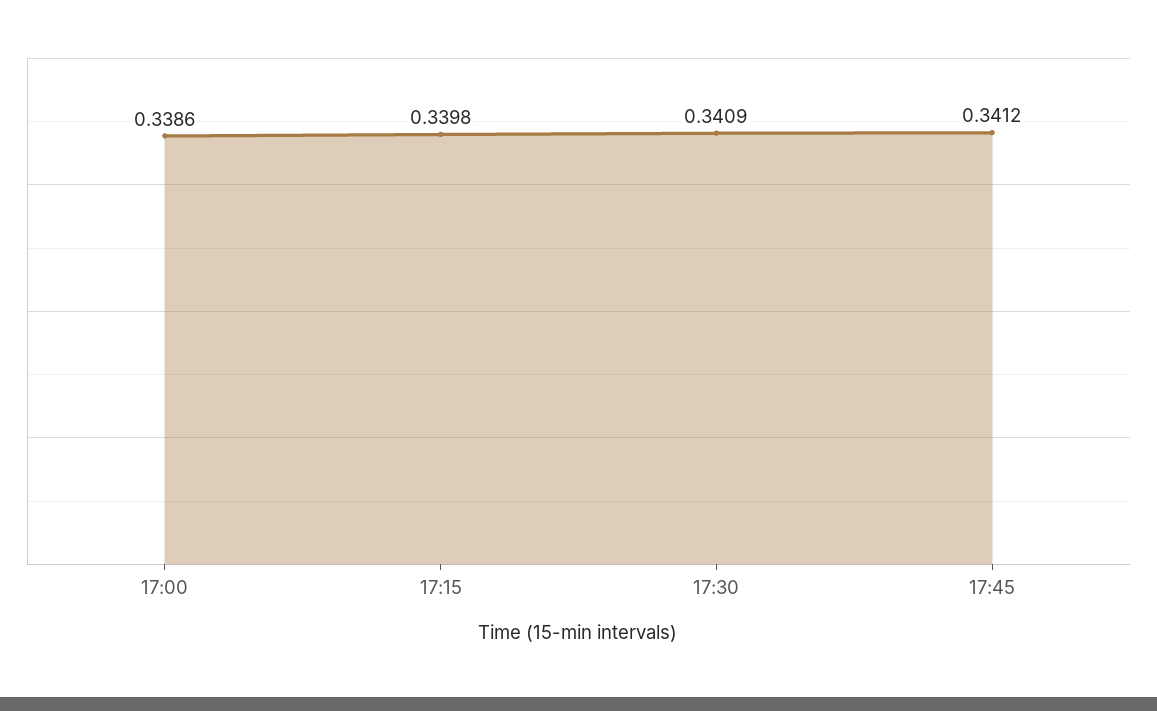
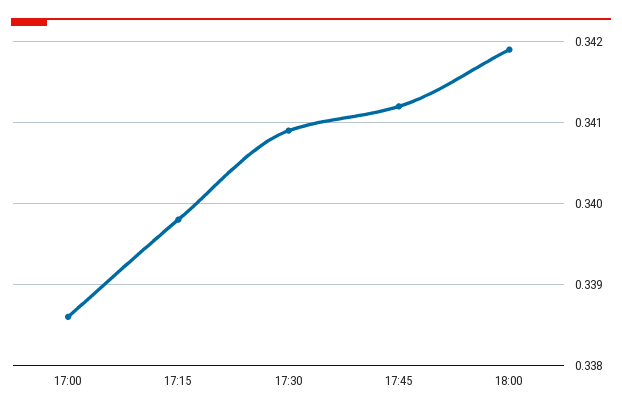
18:00: none -> 0.3419

